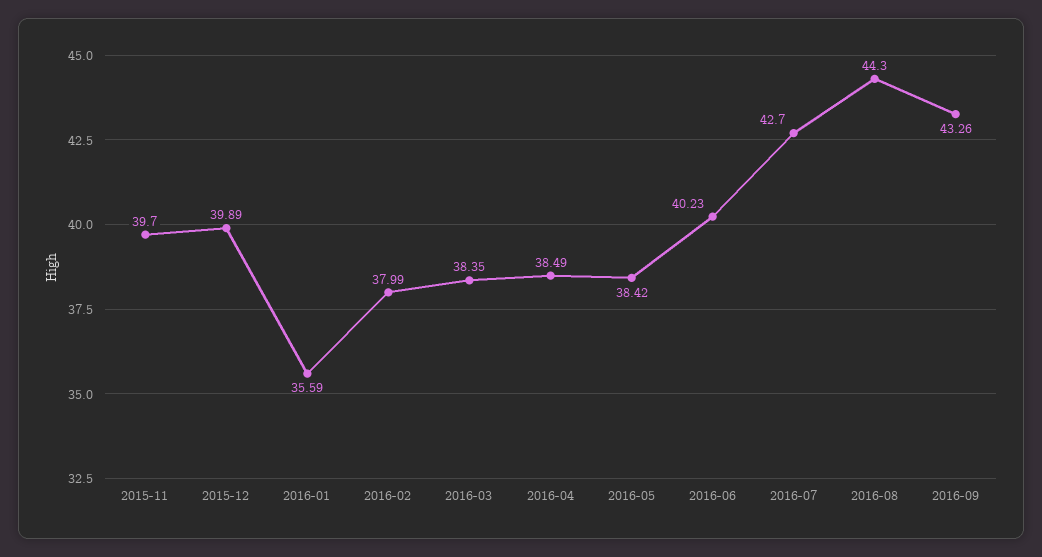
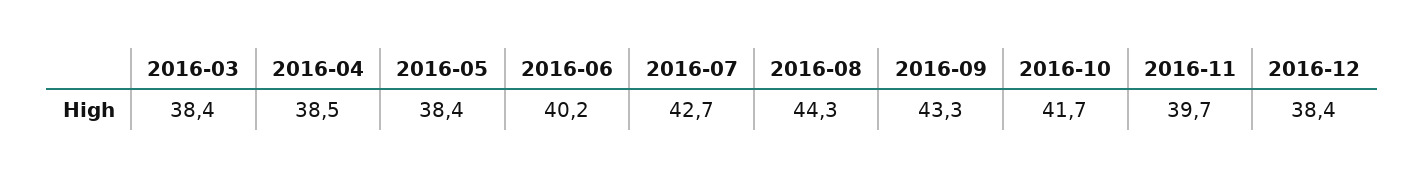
2015-11: 39.7 -> none
2015-12: 39.89 -> none
2016-01: 35.59 -> none
2016-02: 37.99 -> none
2016-10: none -> 41.7
2016-11: none -> 39.7
2016-12: none -> 38.4

